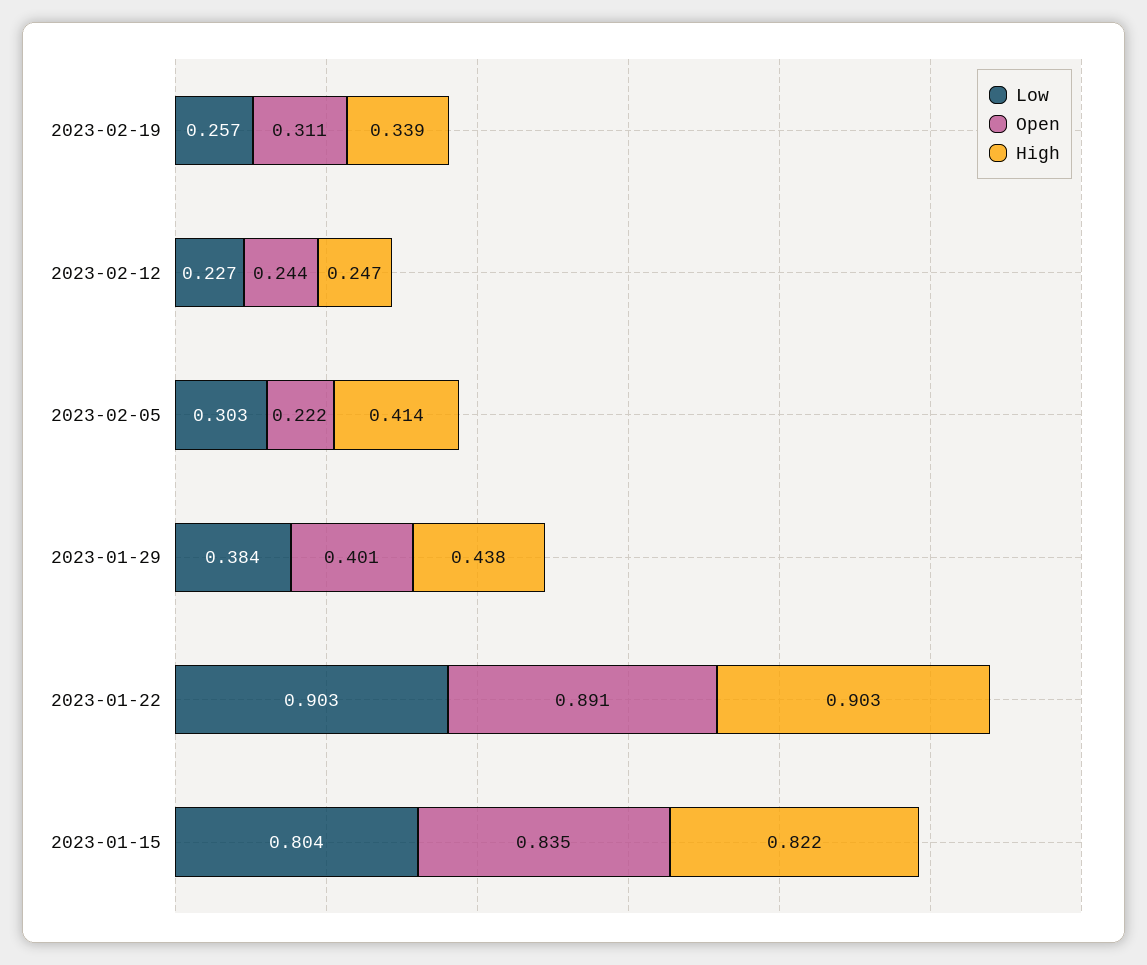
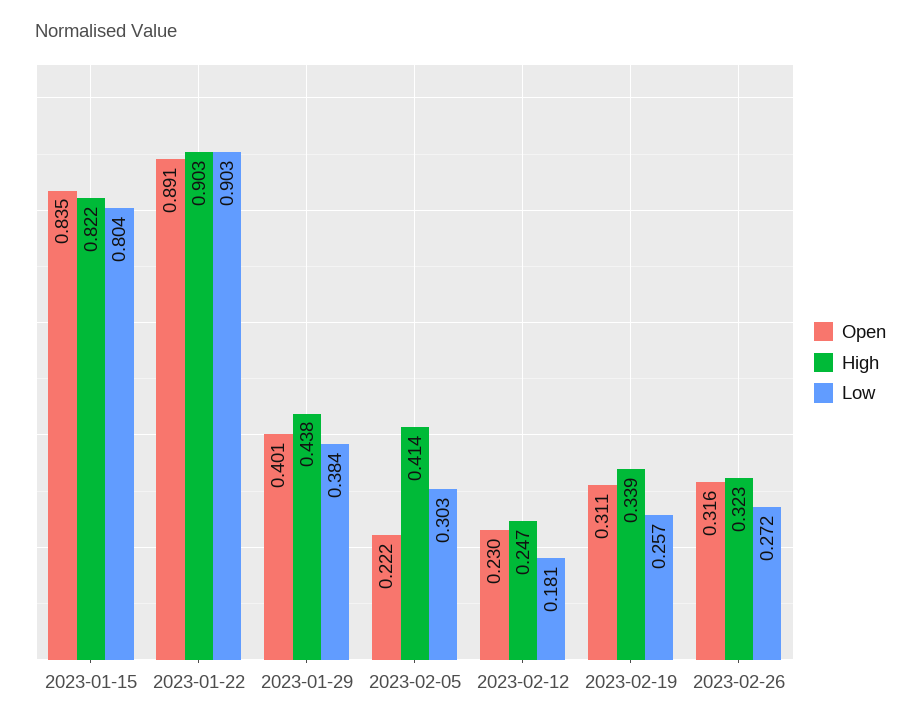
Low, 2023-02-12: 0.227 -> 0.181
Open, 2023-02-12: 0.244 -> 0.23
Open, 2023-02-26: none -> 0.316
High, 2023-02-26: none -> 0.323
Low, 2023-02-26: none -> 0.272

